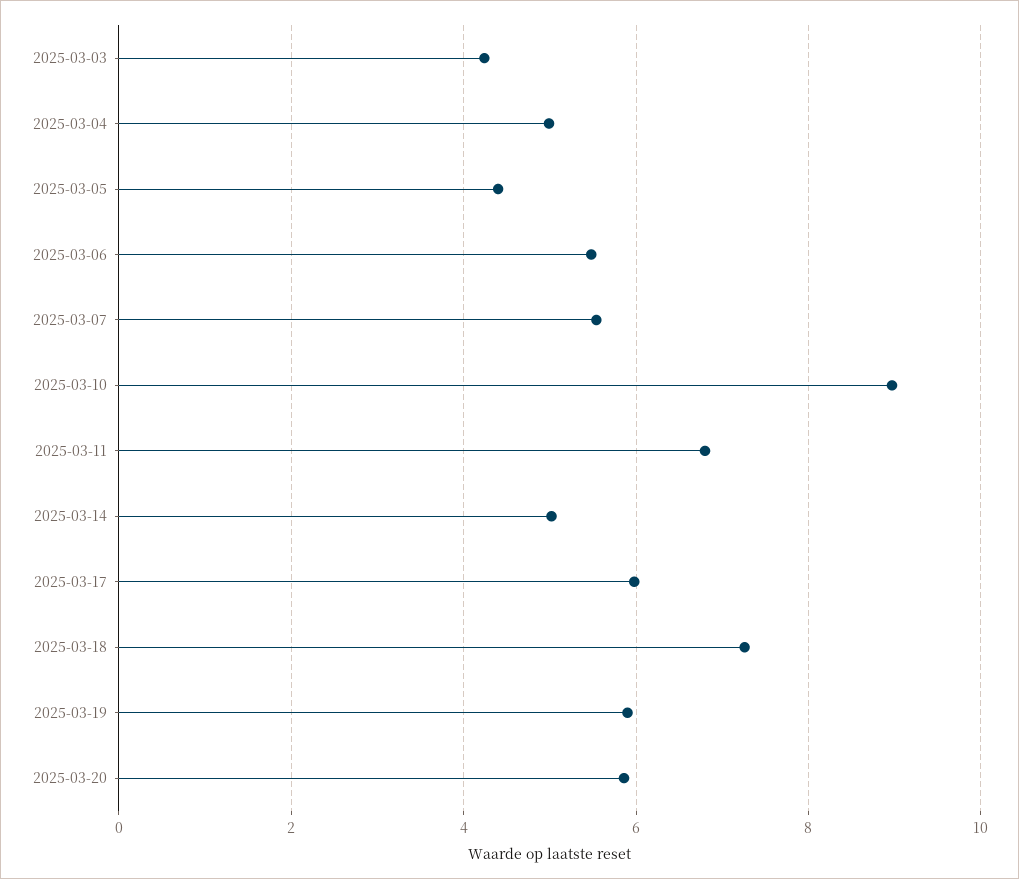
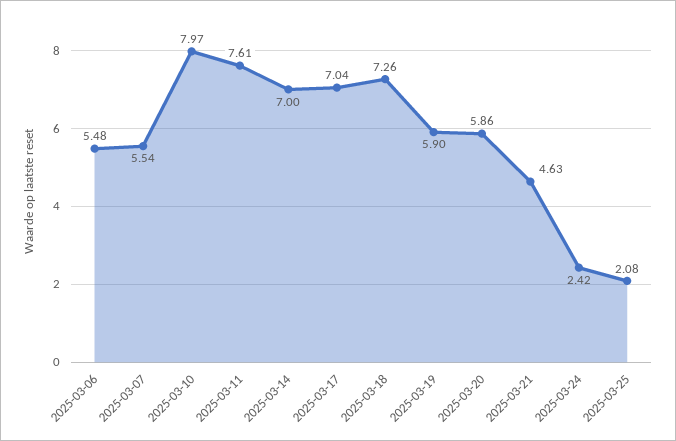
2025-03-03: 4.2 -> none
2025-03-04: 5 -> none
2025-03-05: 4.4 -> none
2025-03-10: 9 -> 7.97
2025-03-11: 6.8 -> 7.61
2025-03-14: 5 -> 7
2025-03-17: 6 -> 7.04
2025-03-21: none -> 4.63
2025-03-24: none -> 2.42
2025-03-25: none -> 2.08

